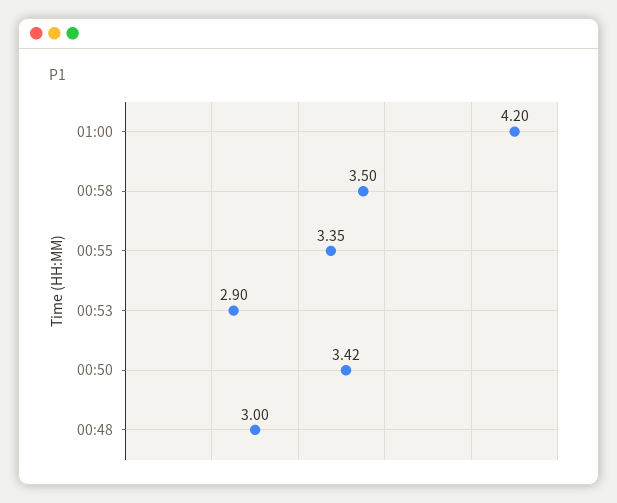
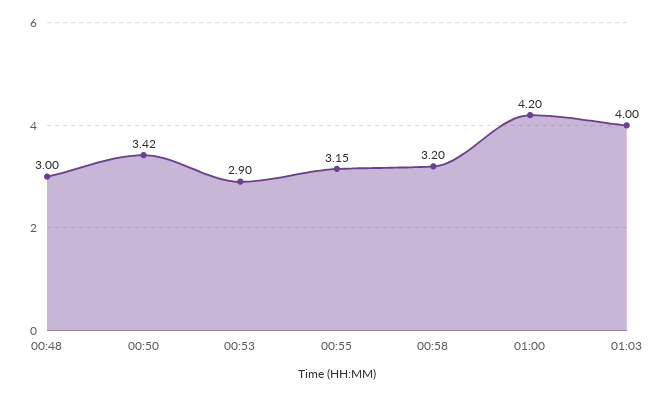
00:58: 3.5 -> 3.2
00:55: 3.35 -> 3.15
01:03: none -> 4

